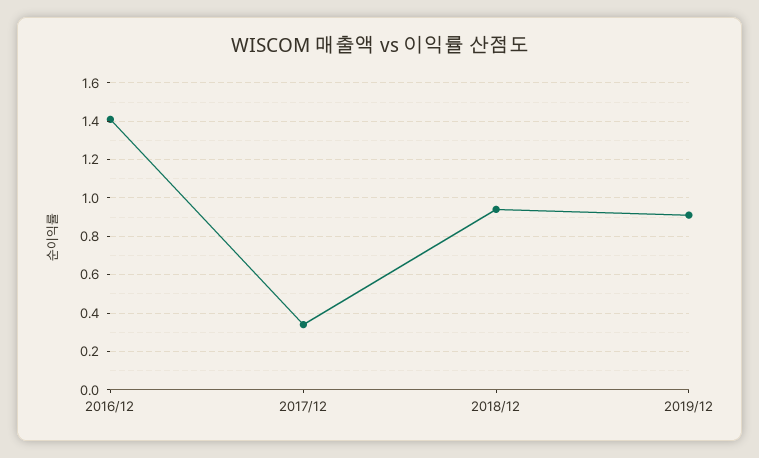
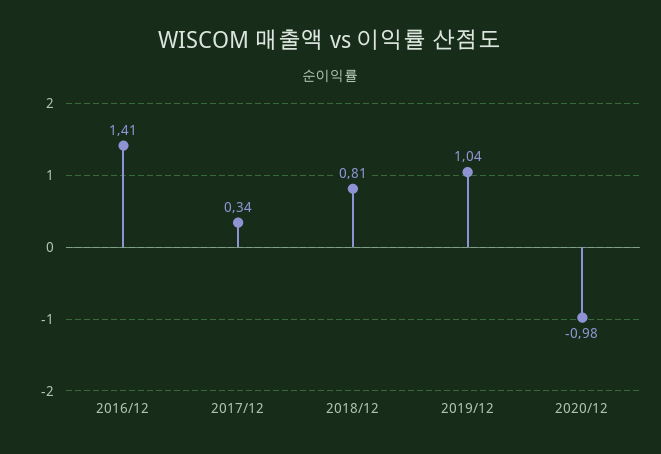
2018/12: 0.95 -> 0.81
2019/12: 0.9 -> 1.04
2020/12: none -> -0.98

